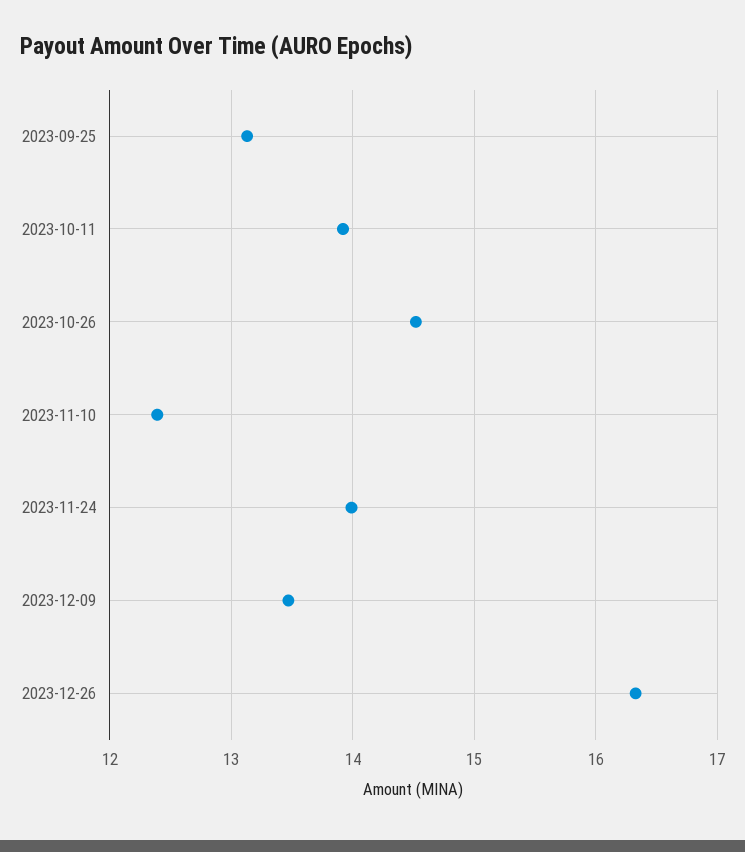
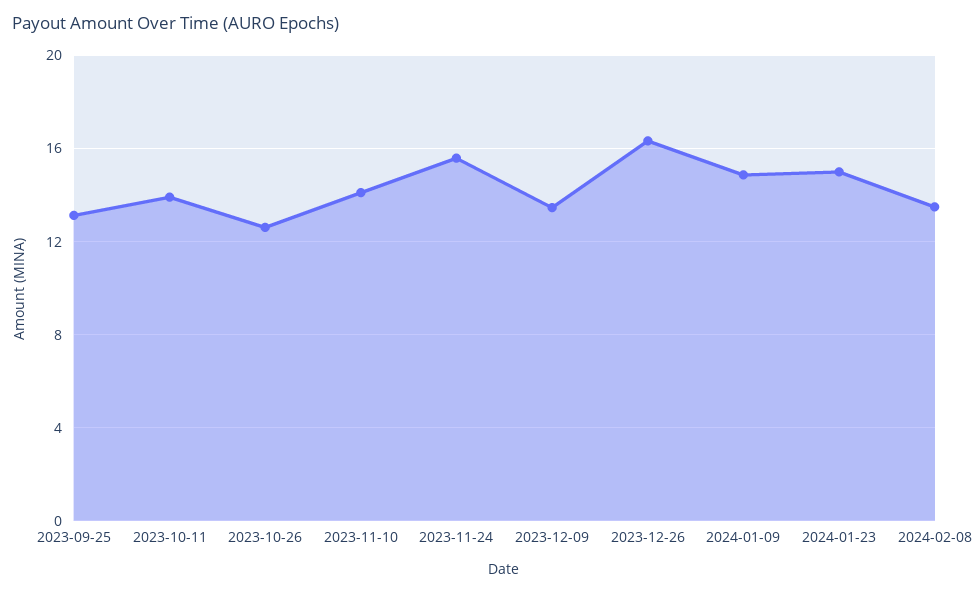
2023-10-26: 14.5 -> 12.5
2023-11-10: 12.4 -> 14
2023-11-24: 14 -> 15.5
2024-01-09: none -> 15
2024-01-23: none -> 15
2024-02-08: none -> 13.5

